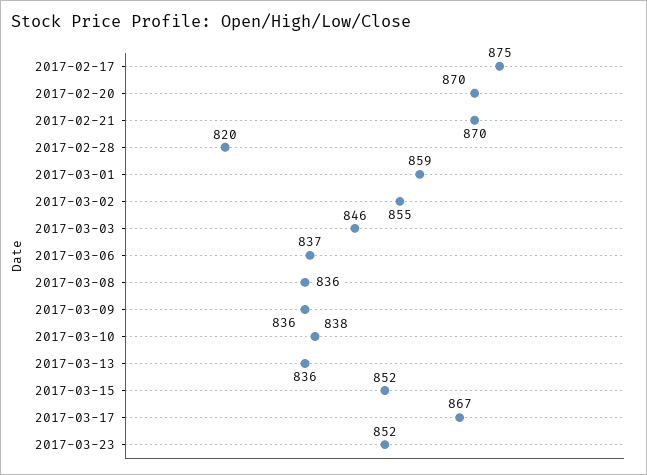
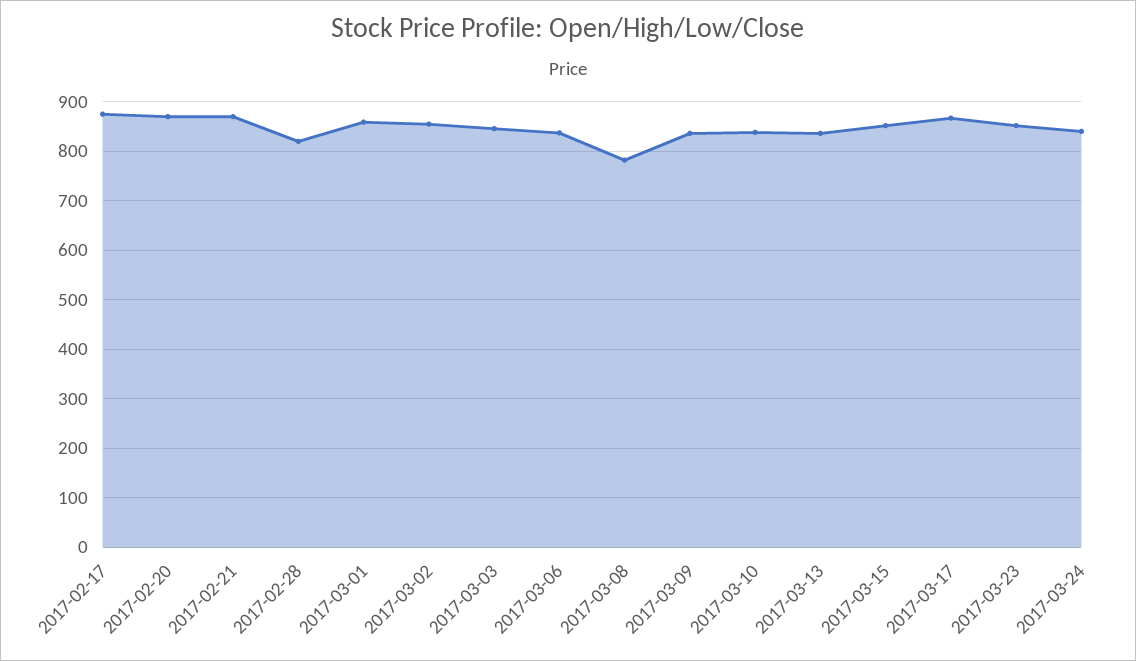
2017-03-08: 836 -> 780
2017-03-24: none -> 840

